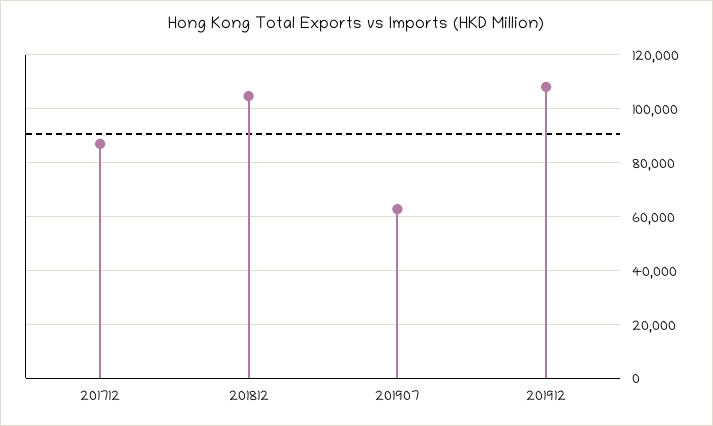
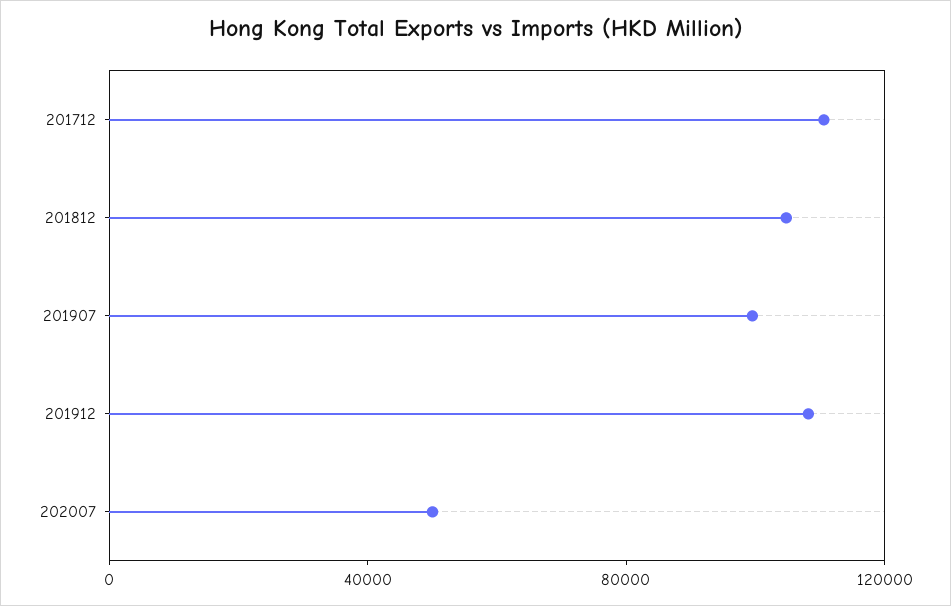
201712: 87500 -> 110000
201907: 62500 -> 100000
202007: none -> 50000

